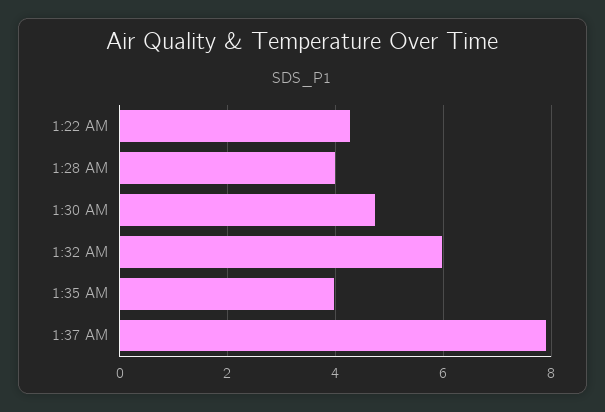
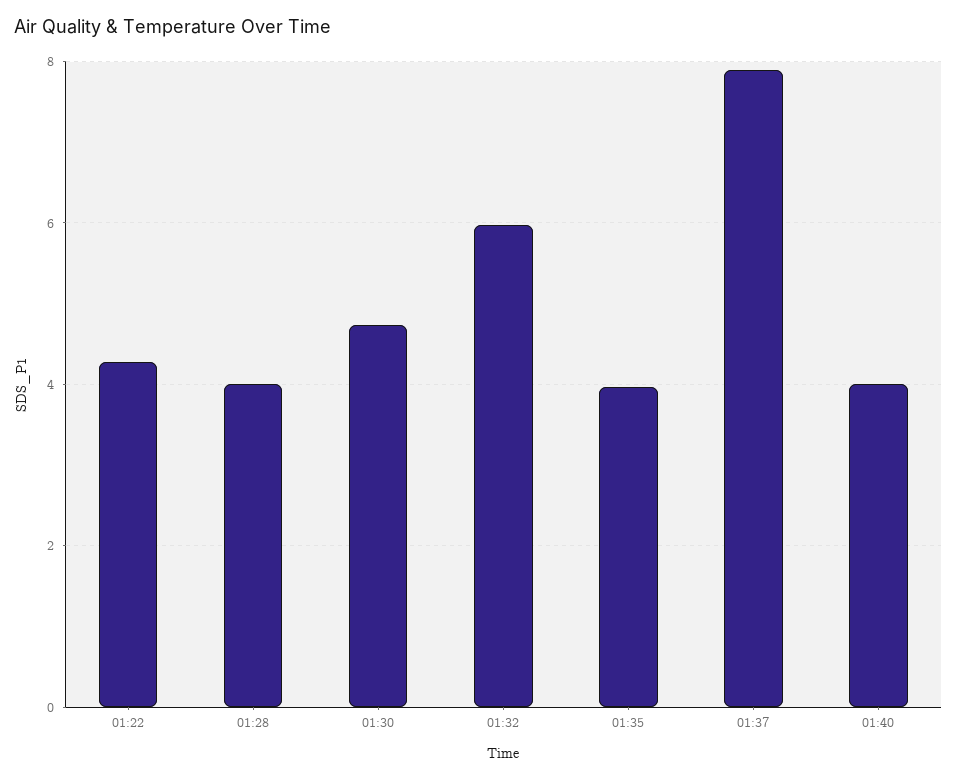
01:40: none -> 4

